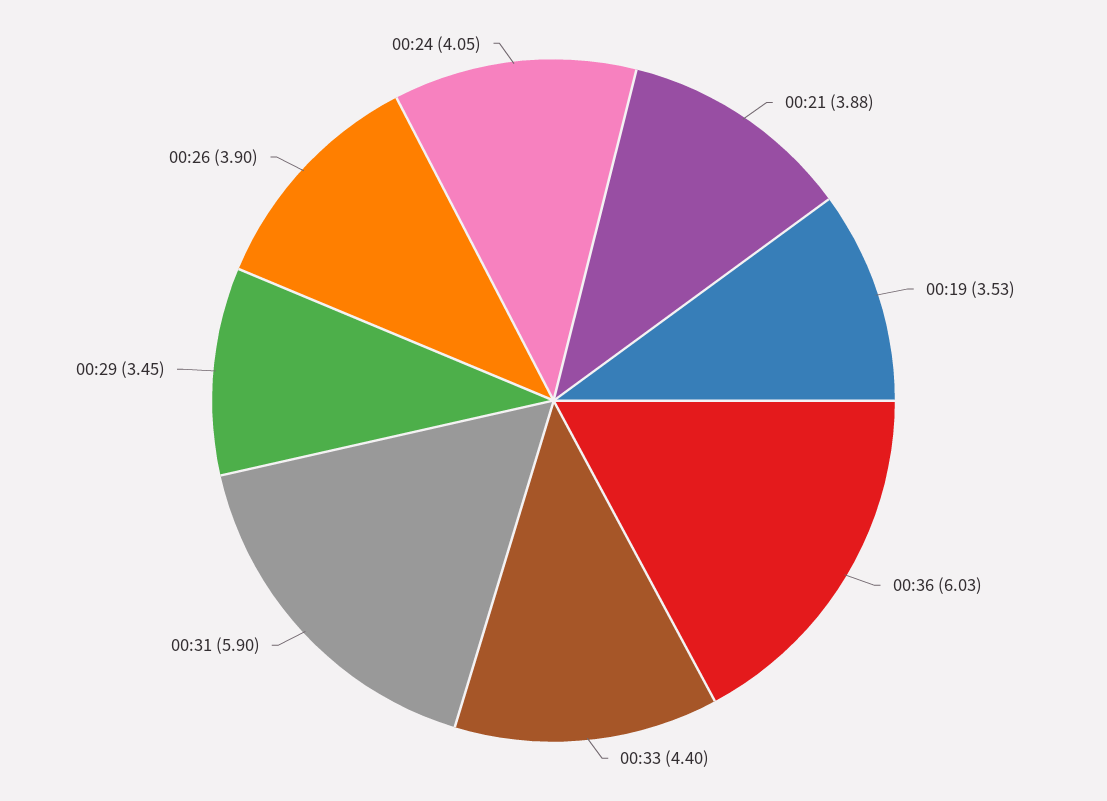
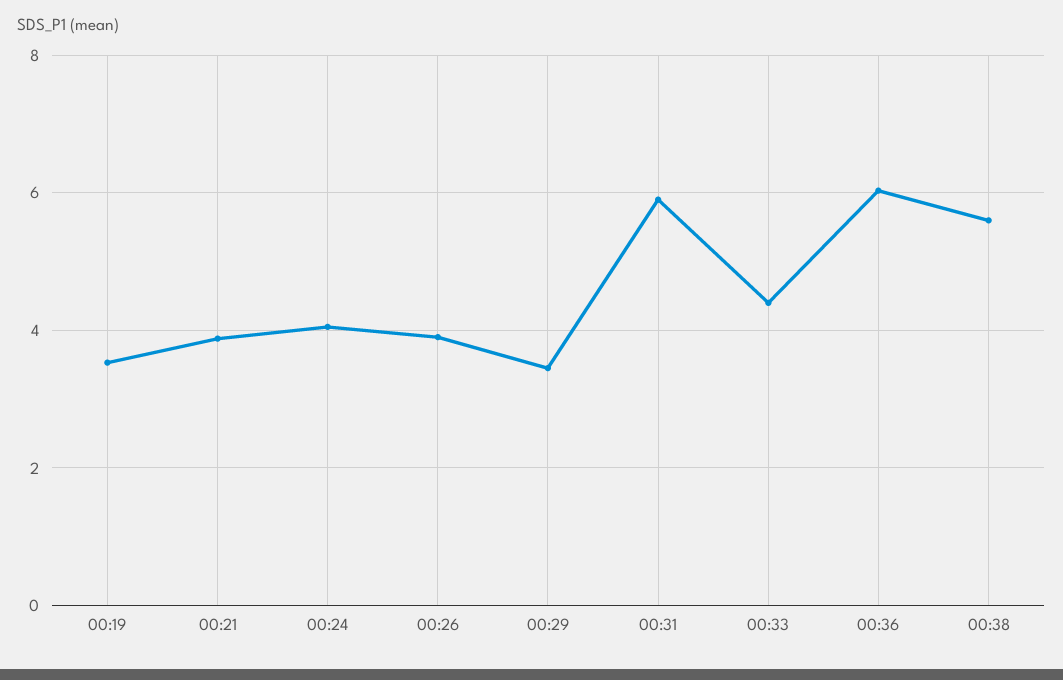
00:38: none -> 5.6

